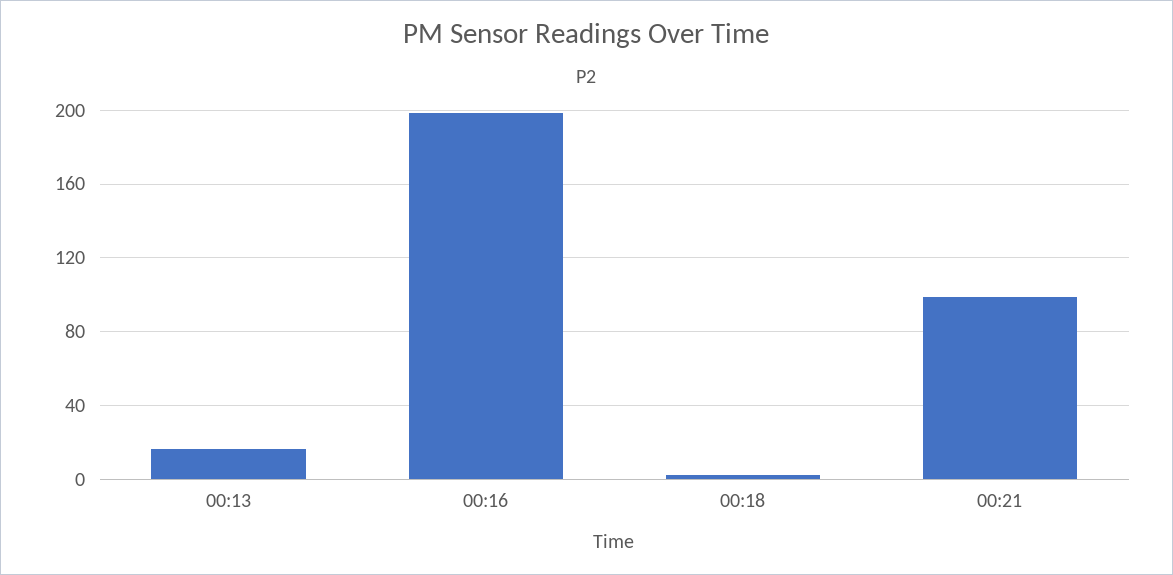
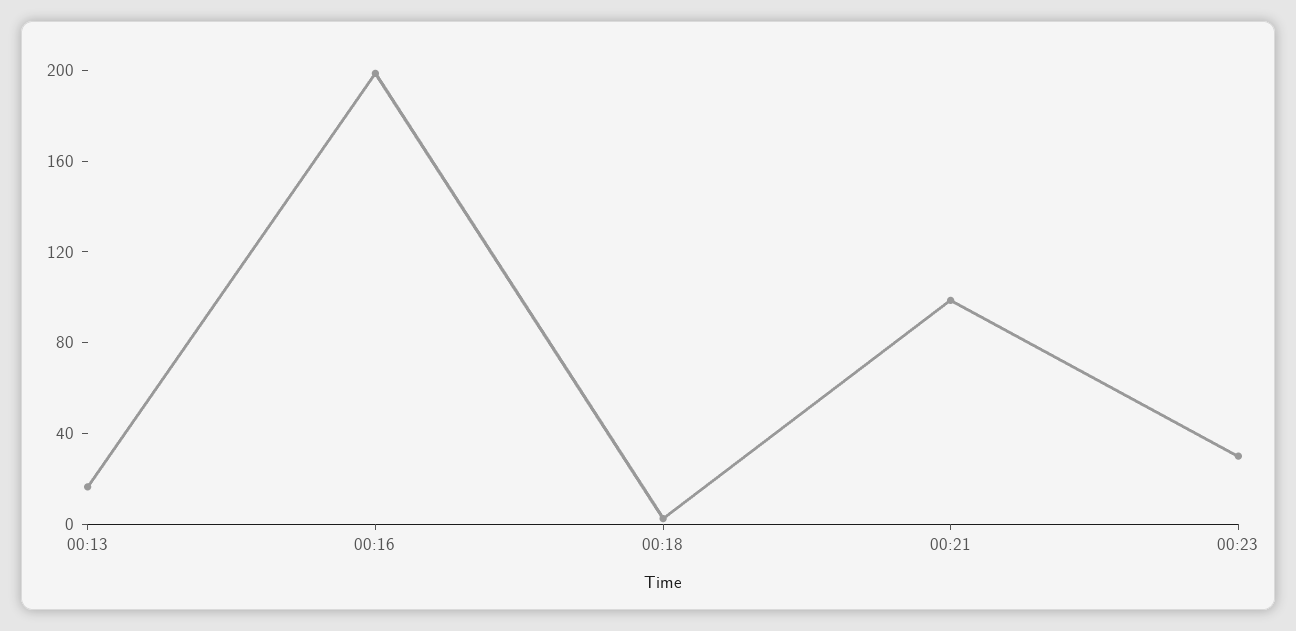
00:23: none -> 30

